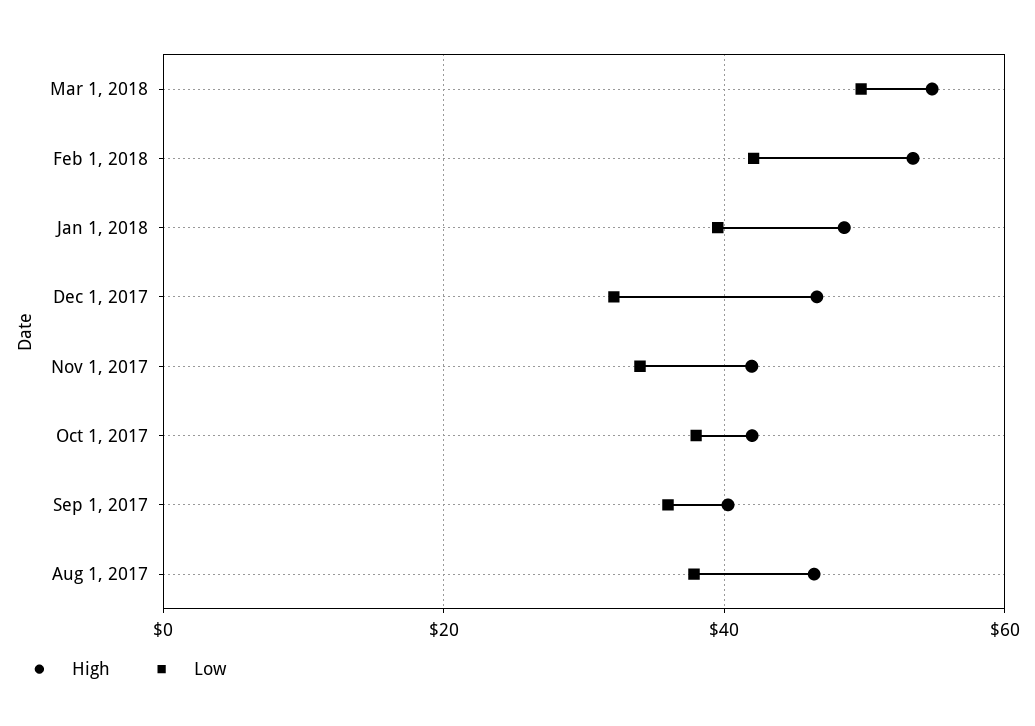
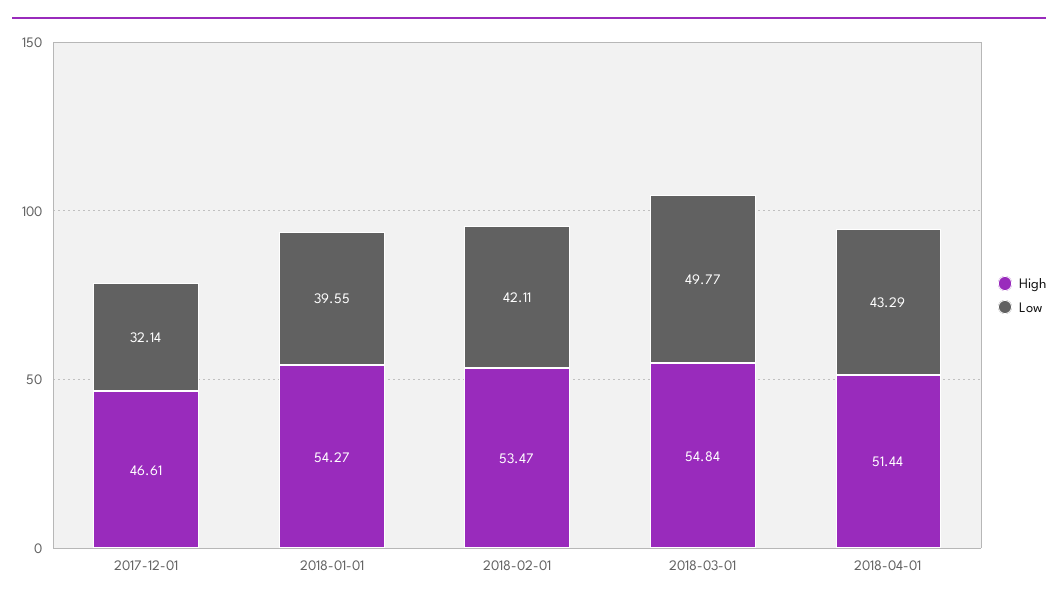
High, Jan 1, 2018: 48 -> 54.27
High, Nov 1, 2017: 42 -> none
Low, Nov 1, 2017: 34 -> none
High, Oct 1, 2017: 42 -> none
Low, Oct 1, 2017: 38 -> none
High, Sep 1, 2017: 40 -> none
Low, Sep 1, 2017: 36 -> none
High, Aug 1, 2017: 46 -> none
Low, Aug 1, 2017: 38 -> none
High, 2018-04-01: none -> 51.44
Low, 2018-04-01: none -> 43.29

